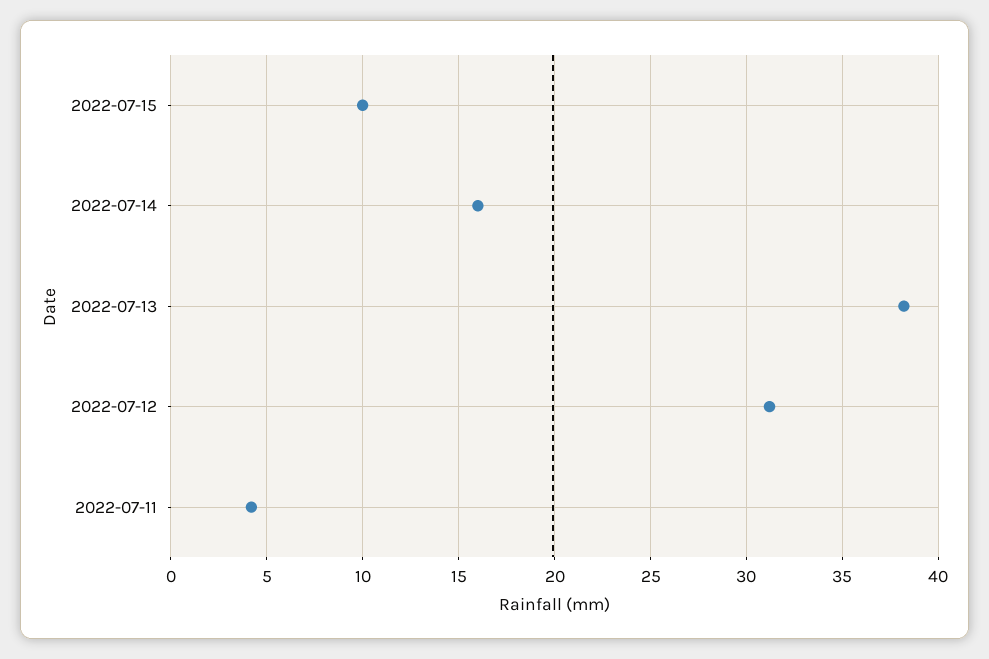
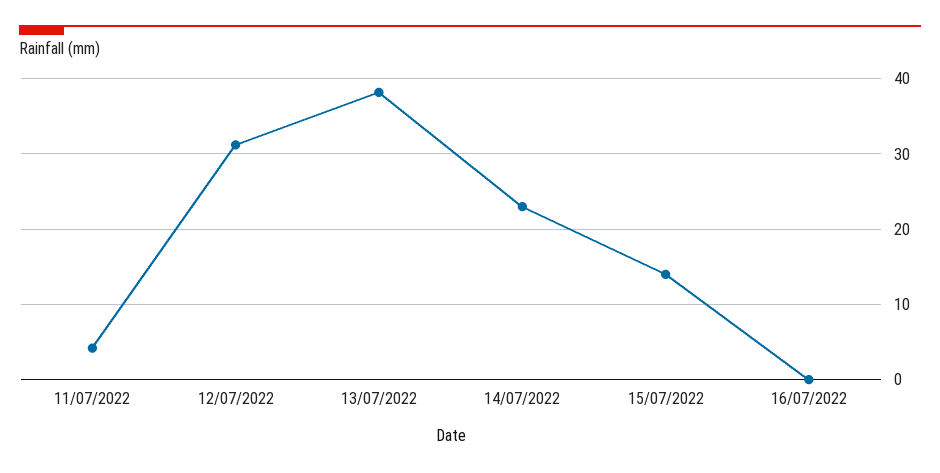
2022-07-15: 10 -> 14
2022-07-14: 16 -> 23
16/07/2022: none -> 0

